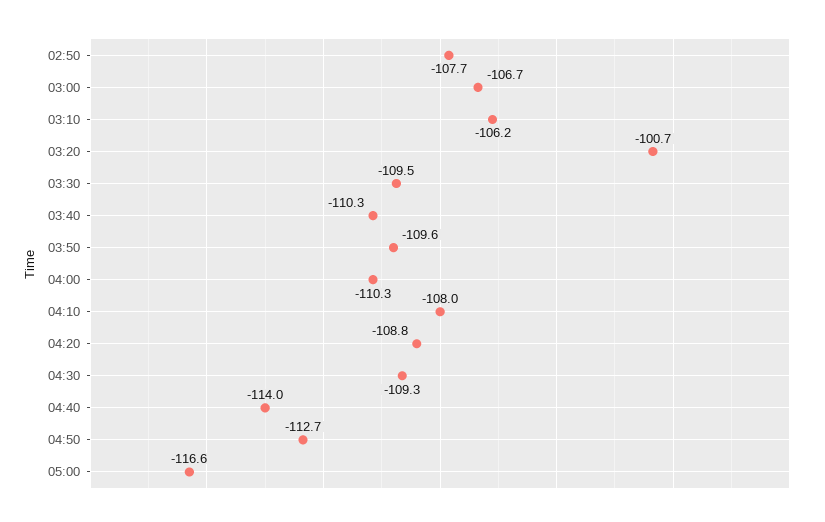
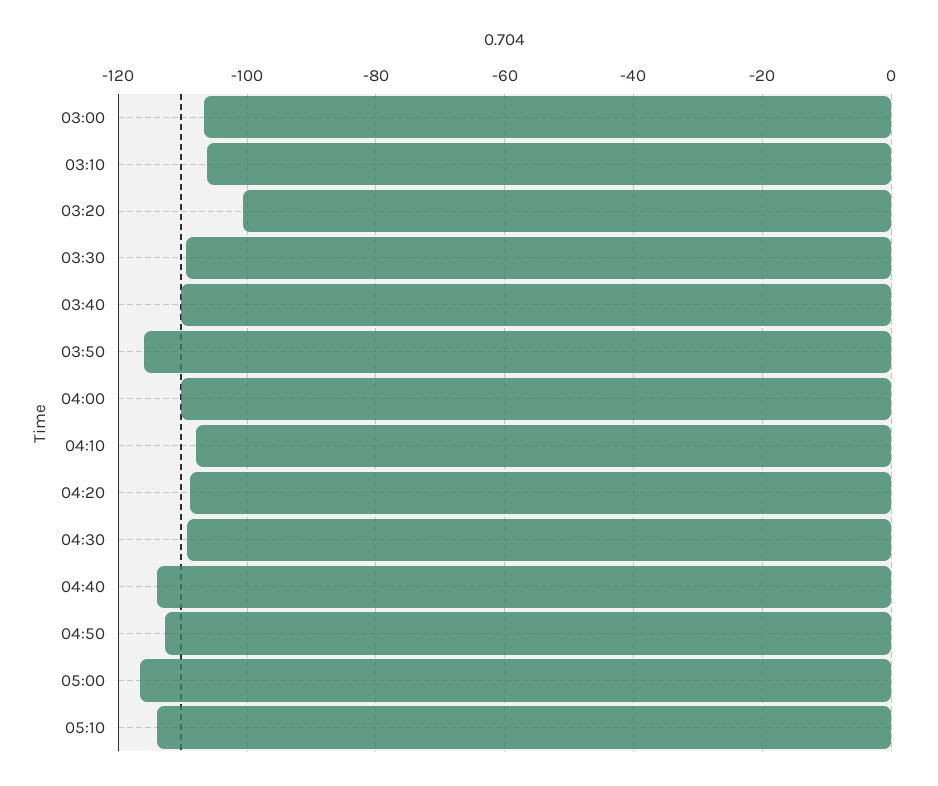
02:50: -107.7 -> none
03:50: -109.6 -> -116
05:10: none -> -114

